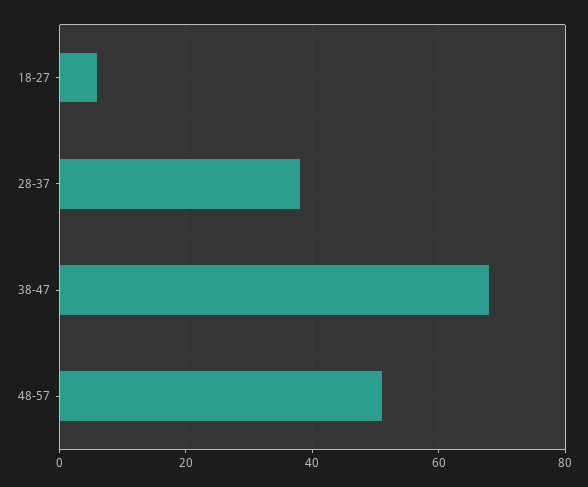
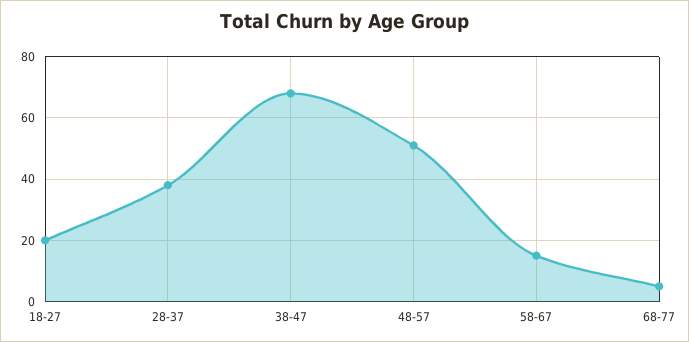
18-27: 5 -> 20
58-67: none -> 15
68-77: none -> 5

